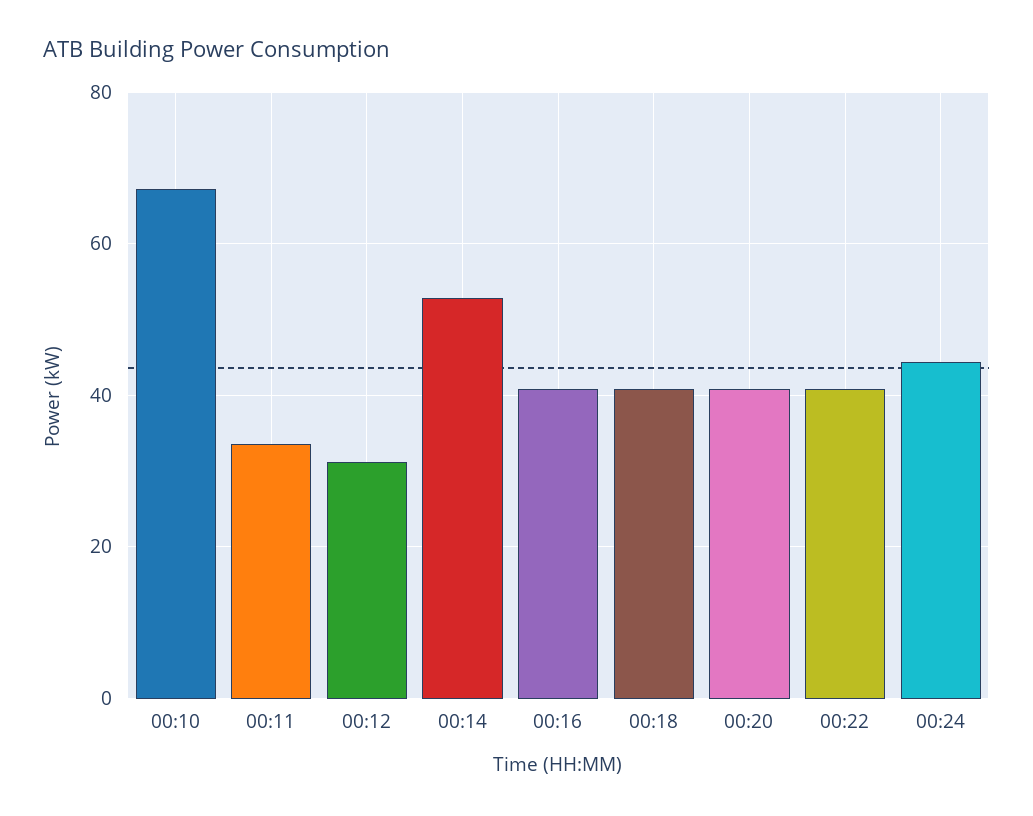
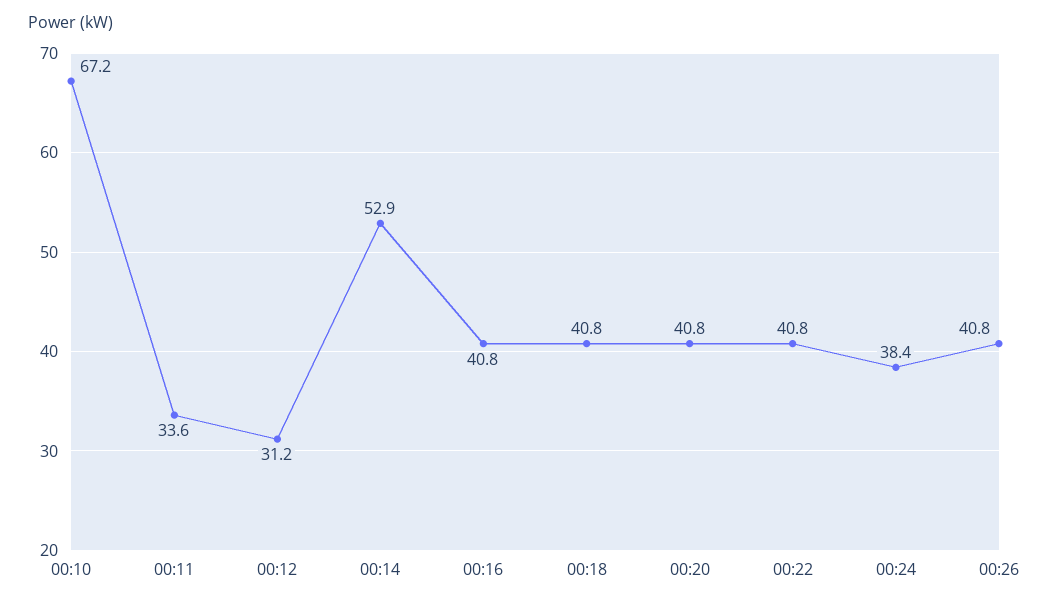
00:24: 44 -> 38.4
00:26: none -> 40.8

